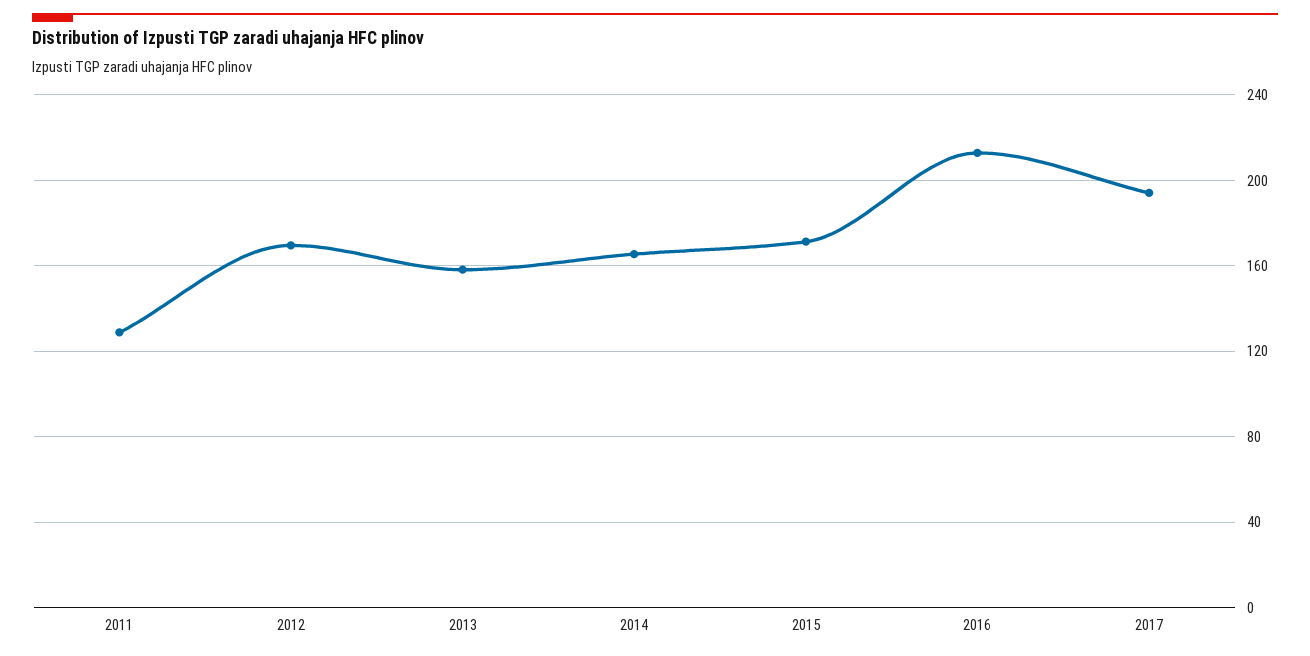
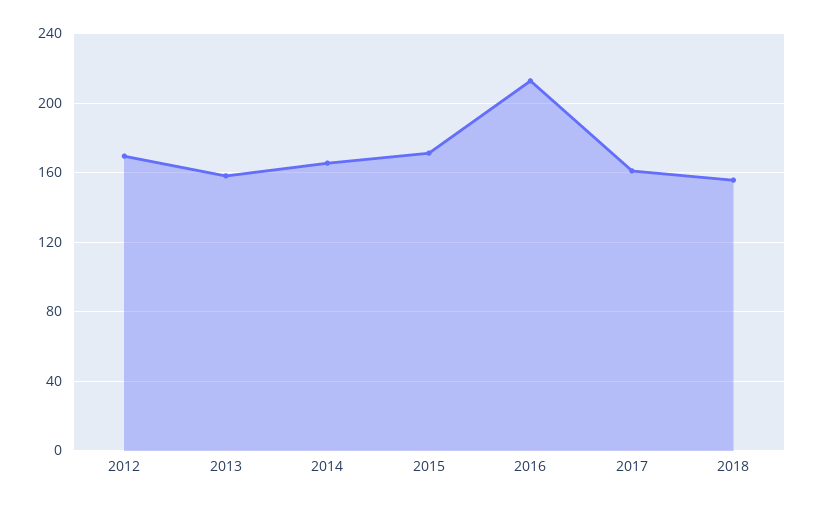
2011: 130 -> none
2017: 195 -> 160
2018: none -> 155

